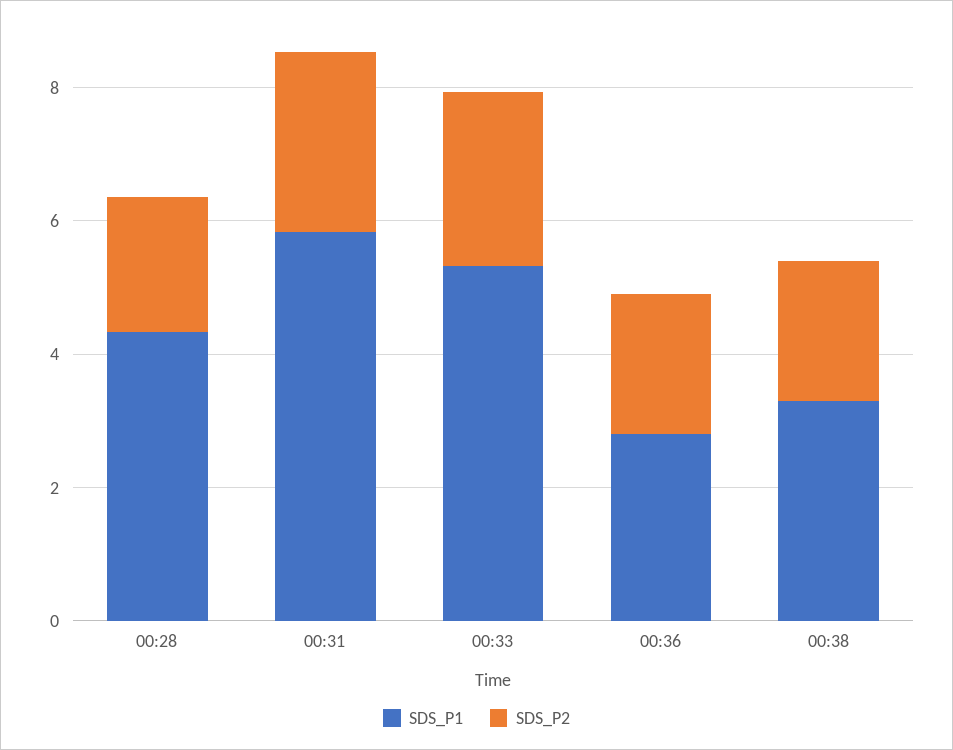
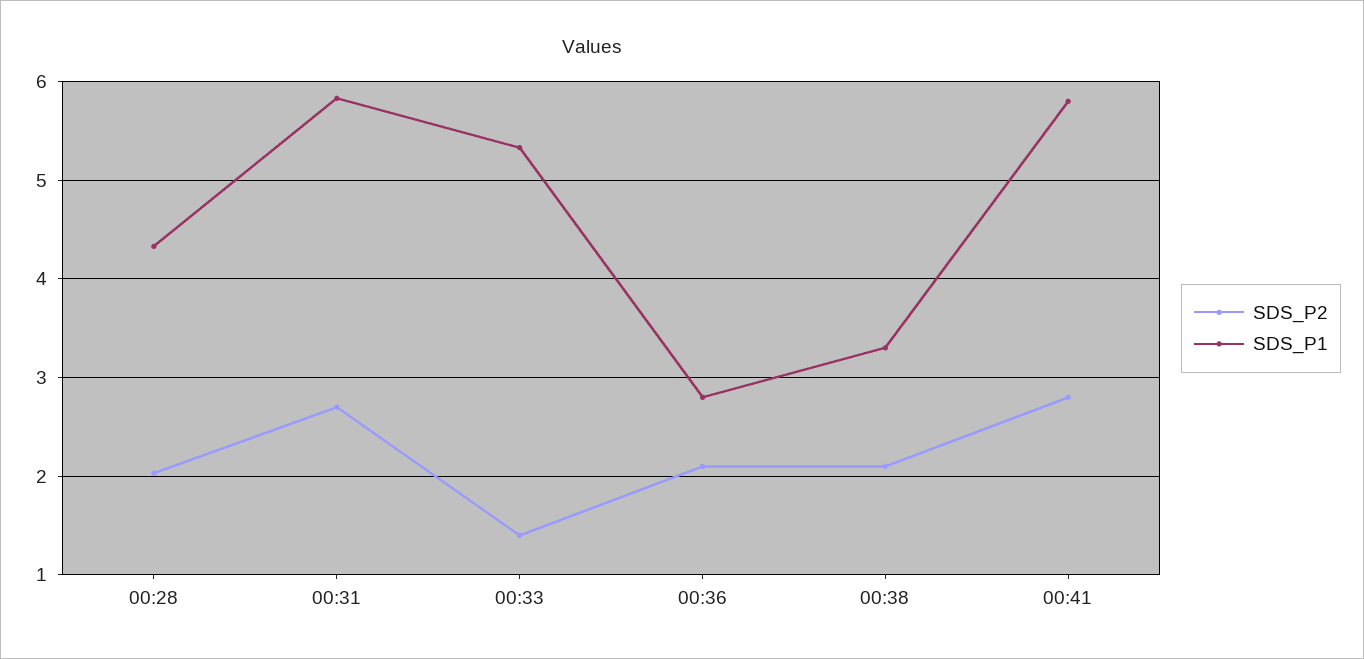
SDS_P2, 00:33: 2.5 -> 1.4
SDS_P2, 00:41: none -> 2.8
SDS_P1, 00:41: none -> 5.8

